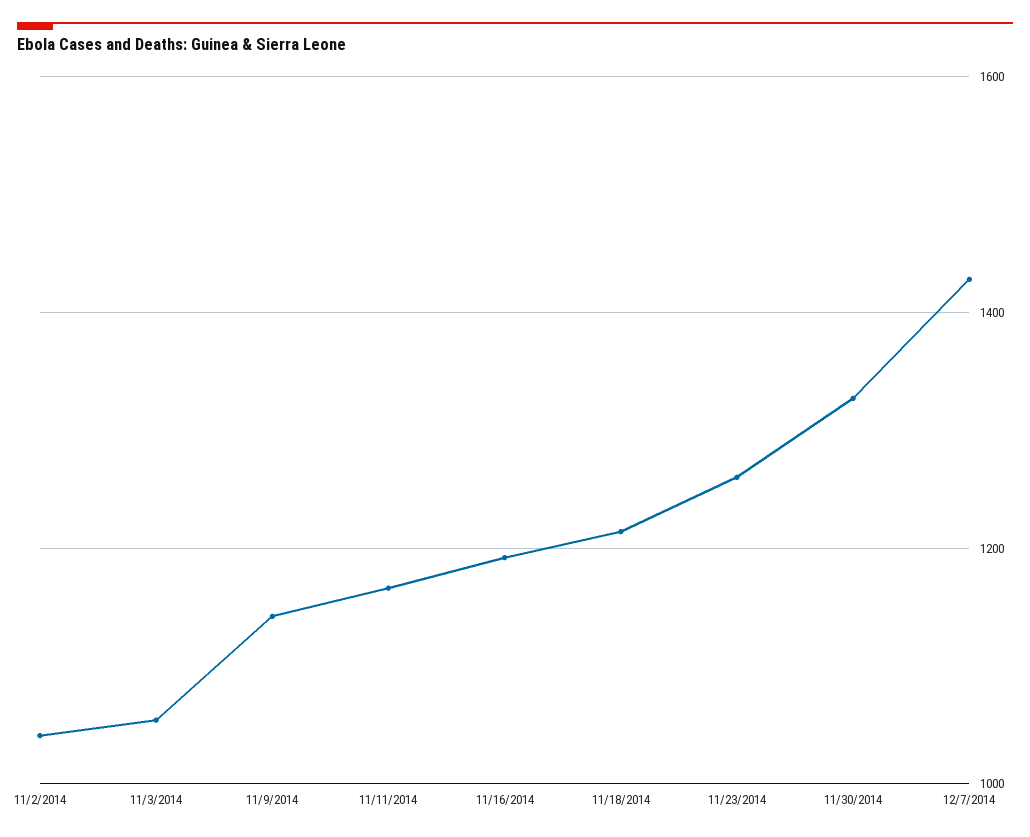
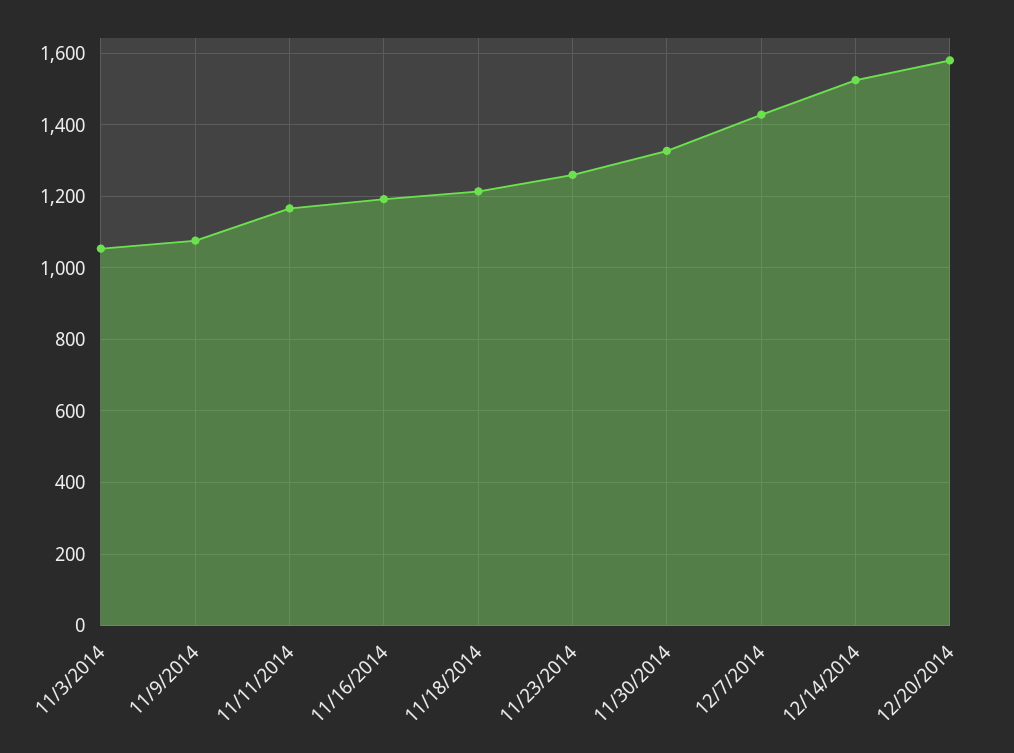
11/2/2014: 1040 -> none
11/9/2014: 1140 -> 1080
12/14/2014: none -> 1520
12/20/2014: none -> 1580

